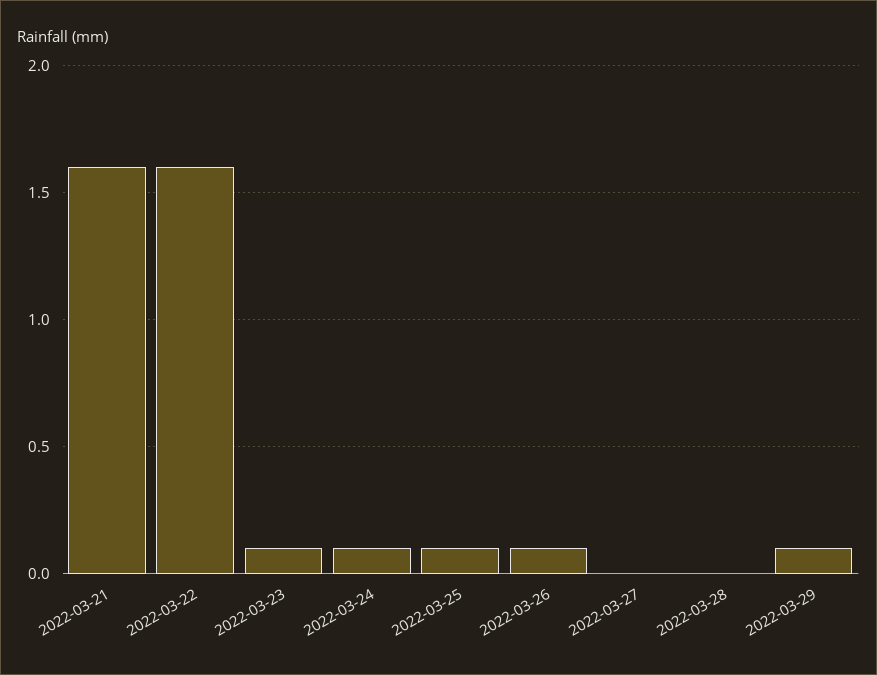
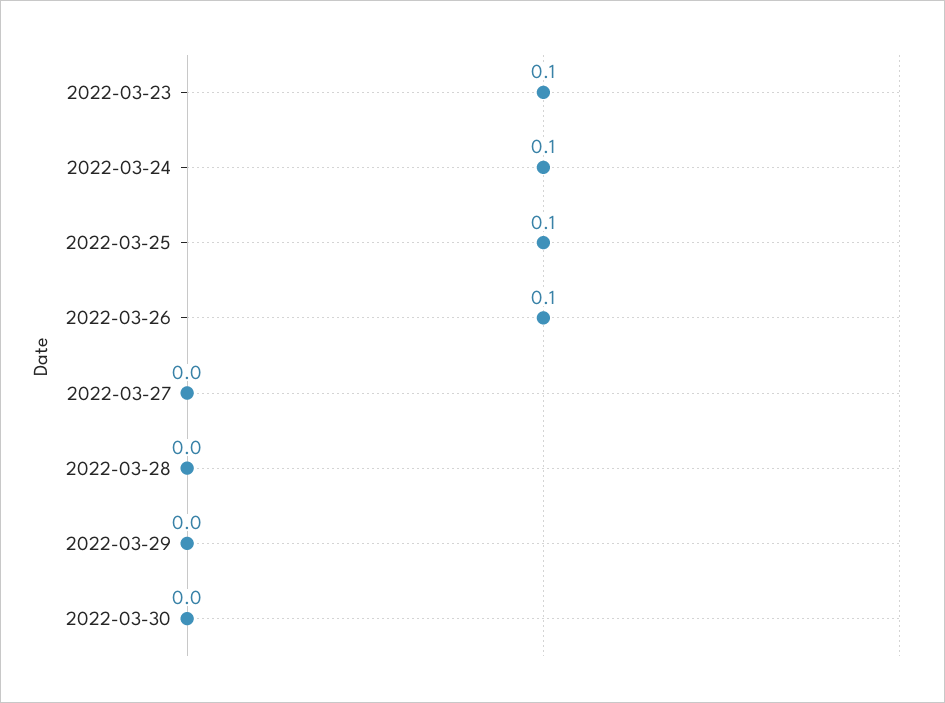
2022-03-21: 1.6 -> none
2022-03-22: 1.6 -> none
2022-03-29: 0.1 -> 0
2022-03-30: none -> 0

